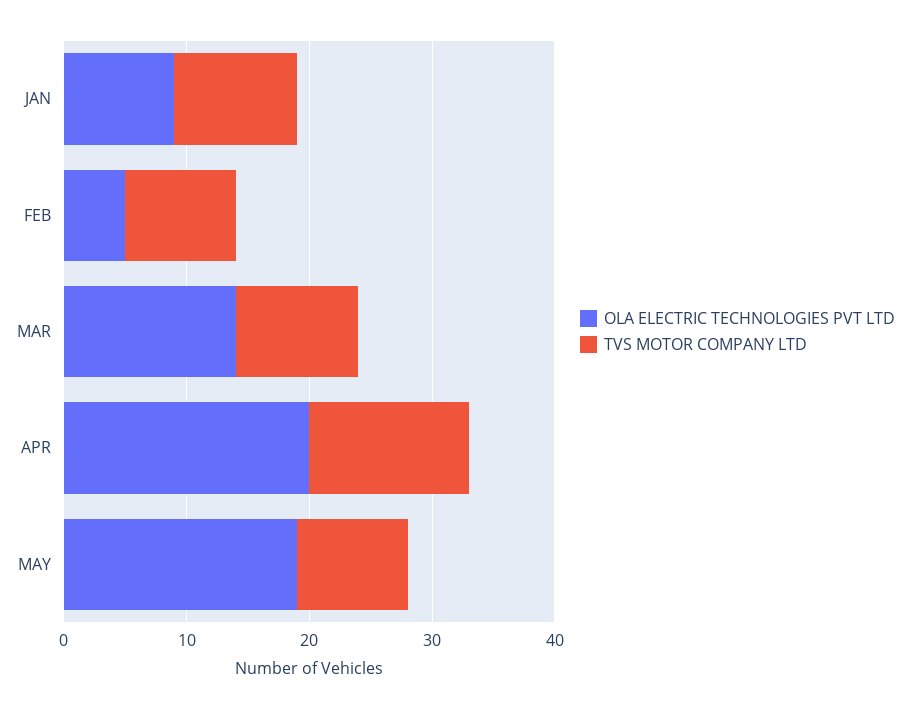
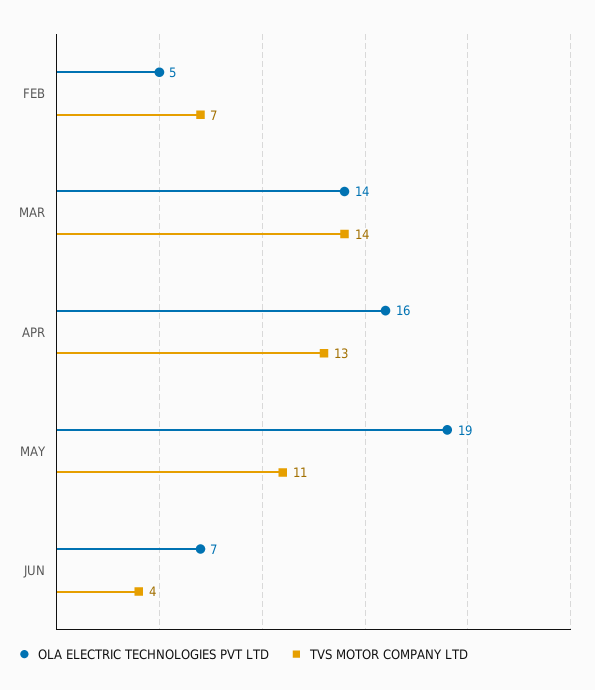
OLA ELECTRIC TECHNOLOGIES PVT LTD, JAN: 9 -> none
TVS MOTOR COMPANY LTD, JAN: 10 -> none
TVS MOTOR COMPANY LTD, FEB: 9 -> 7
TVS MOTOR COMPANY LTD, MAR: 10 -> 14
OLA ELECTRIC TECHNOLOGIES PVT LTD, APR: 20 -> 16
TVS MOTOR COMPANY LTD, MAY: 9 -> 11
OLA ELECTRIC TECHNOLOGIES PVT LTD, JUN: none -> 7
TVS MOTOR COMPANY LTD, JUN: none -> 4

